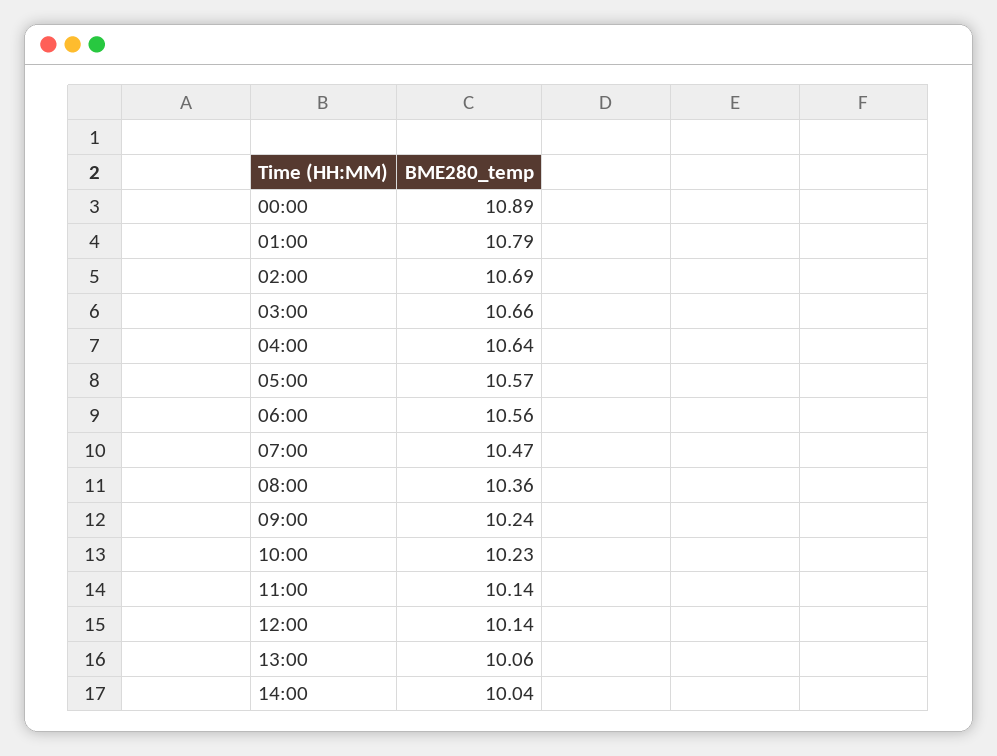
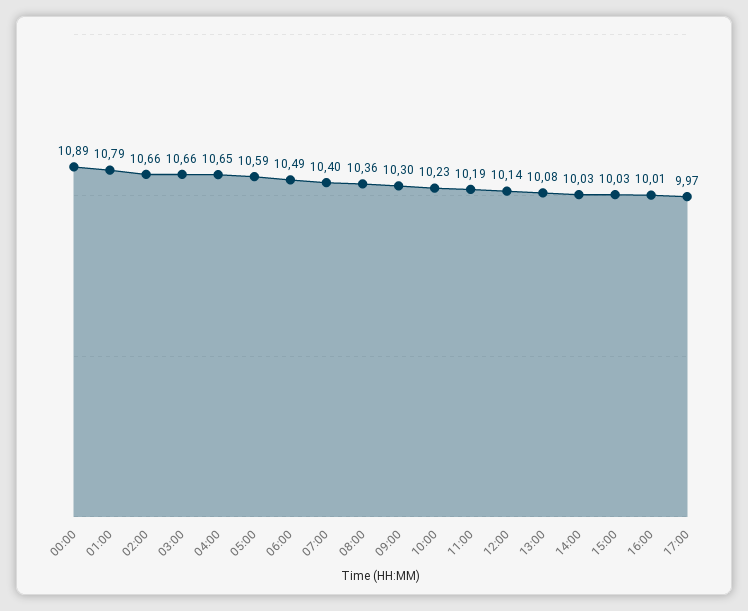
02:00: 10.69 -> 10.66
04:00: 10.64 -> 10.65
05:00: 10.57 -> 10.59
06:00: 10.56 -> 10.49
07:00: 10.47 -> 10.4
09:00: 10.24 -> 10.3
11:00: 10.14 -> 10.19
13:00: 10.06 -> 10.08
14:00: 10.04 -> 10.03
15:00: none -> 10.03
16:00: none -> 10.01
17:00: none -> 9.97

